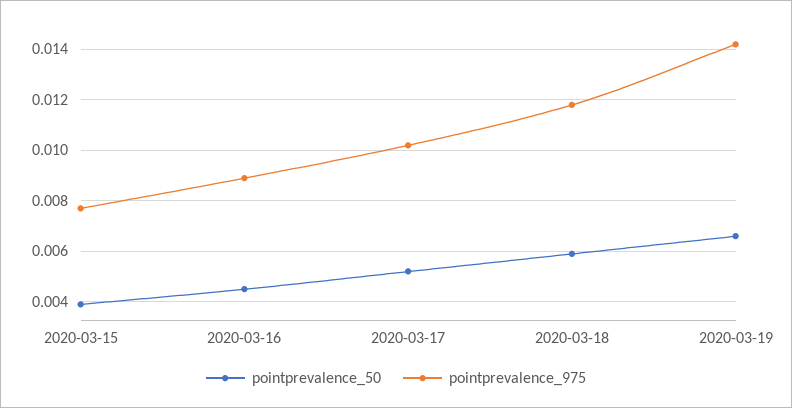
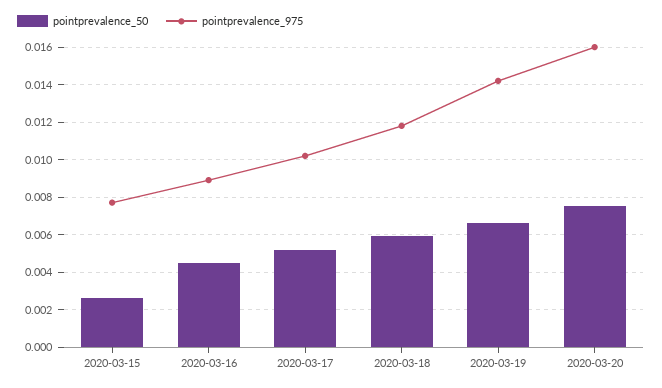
pointprevalence_50, 2020-03-15: 0.004 -> 0.0025
pointprevalence_50, 2020-03-20: none -> 0.0075
pointprevalence_975, 2020-03-20: none -> 0.016

